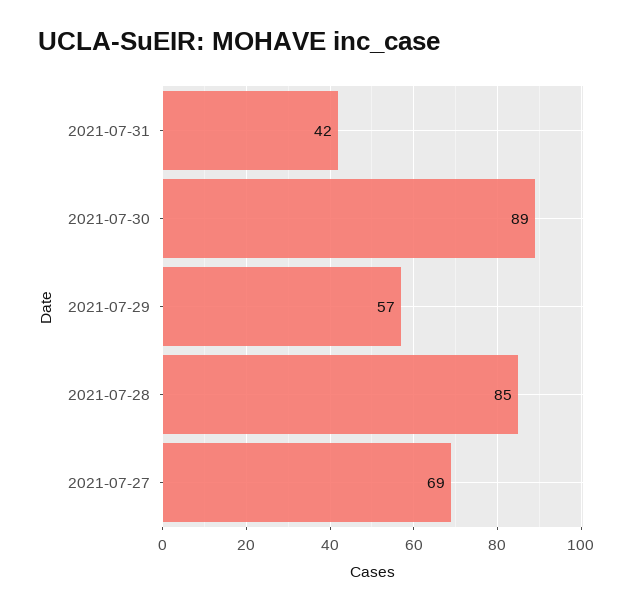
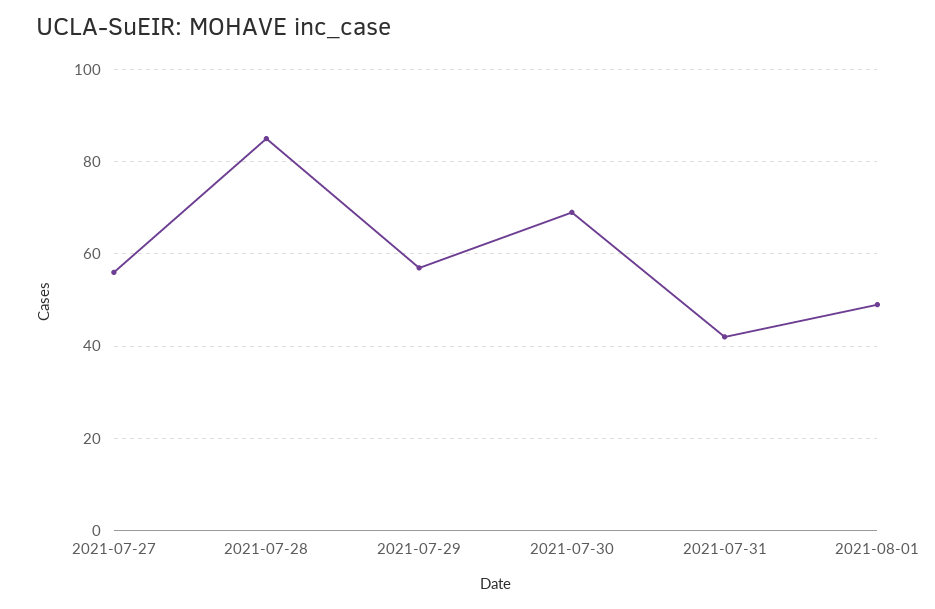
2021-07-30: 89 -> 70
2021-07-27: 69 -> 55
2021-08-01: none -> 50

